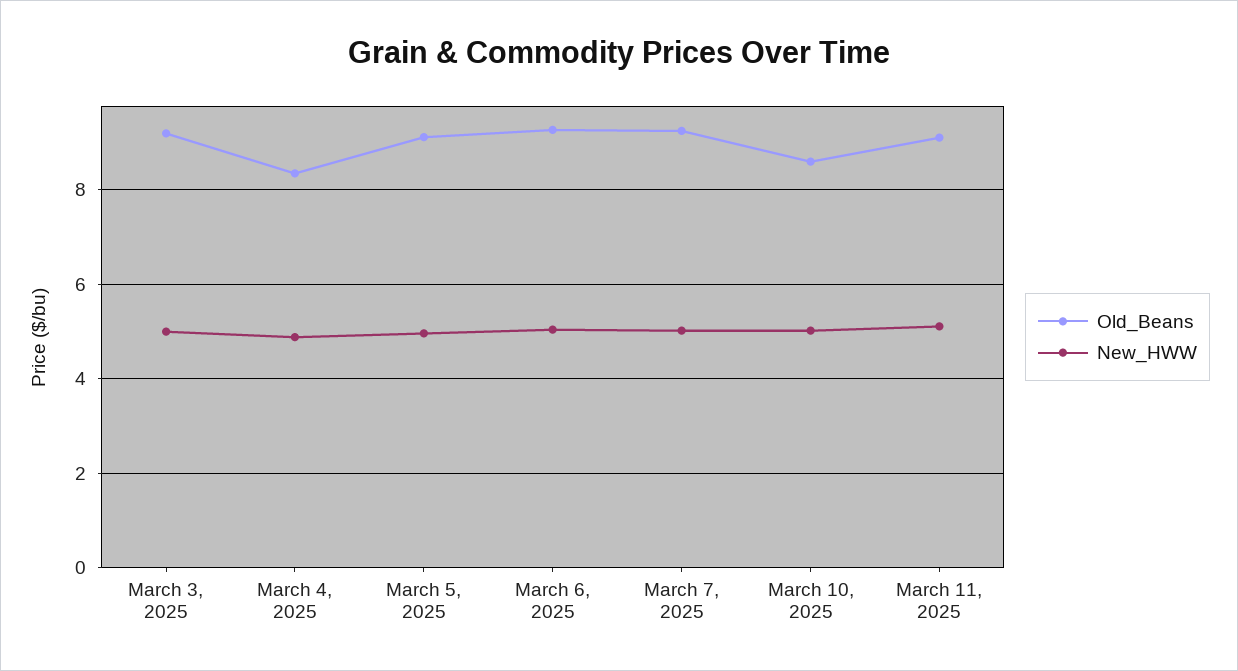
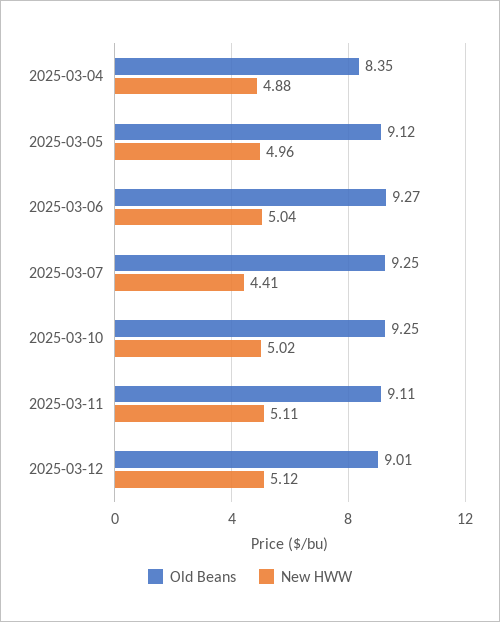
Old_Beans, March 3, 2025: 9.2 -> none
New_HWW, March 3, 2025: 5 -> none
New_HWW, March 7, 2025: 5 -> 4.41
Old_Beans, March 10, 2025: 8.6 -> 9.25
Old_Beans, 2025-03-12: none -> 9.01
New_HWW, 2025-03-12: none -> 5.12

